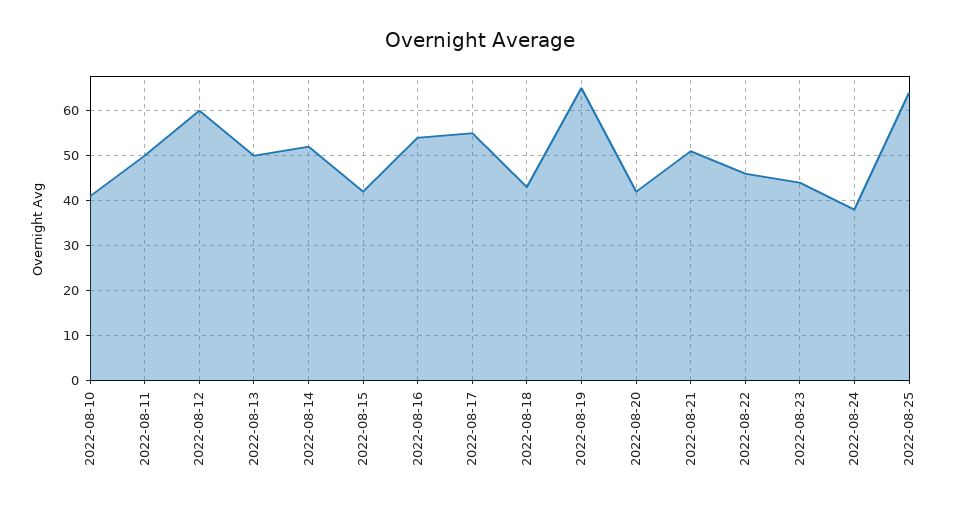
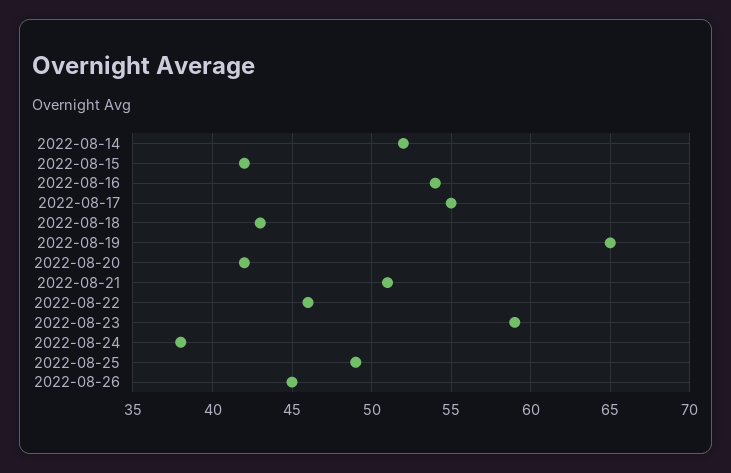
2022-08-10: 40 -> none
2022-08-11: 50 -> none
2022-08-12: 60 -> none
2022-08-13: 50 -> none
2022-08-23: 45 -> 59
2022-08-25: 65 -> 49
2022-08-26: none -> 45

